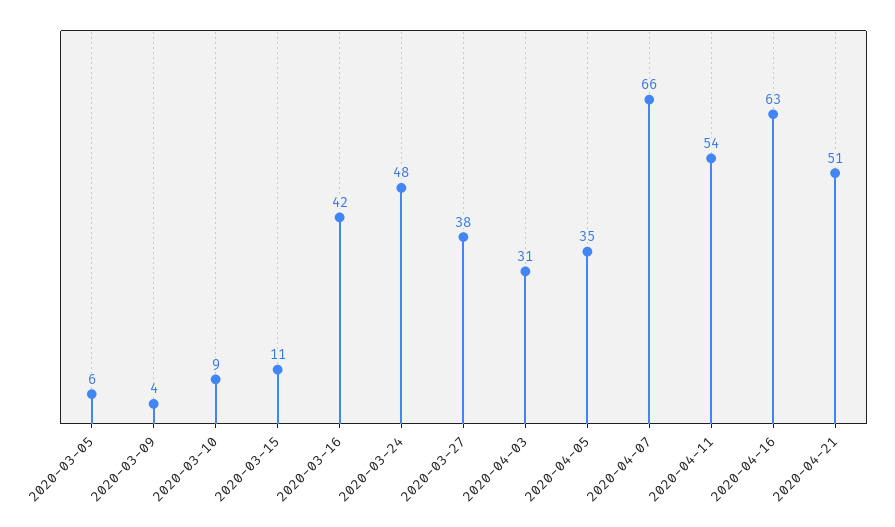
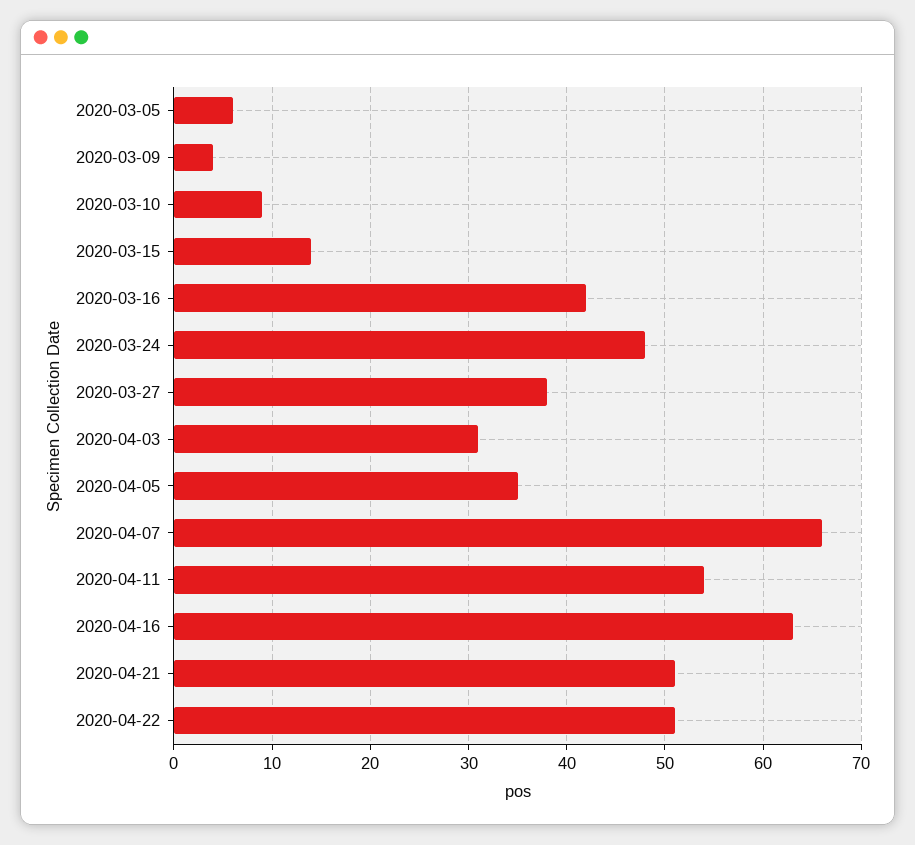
2020-03-15: 11 -> 14
2020-04-22: none -> 51

